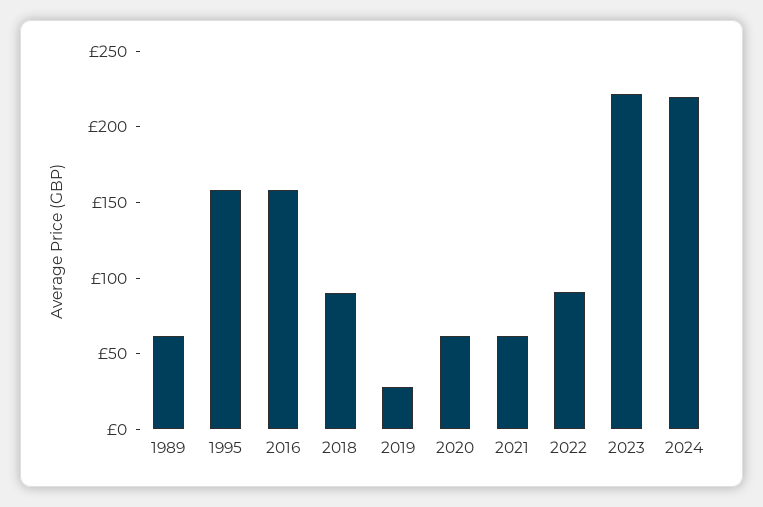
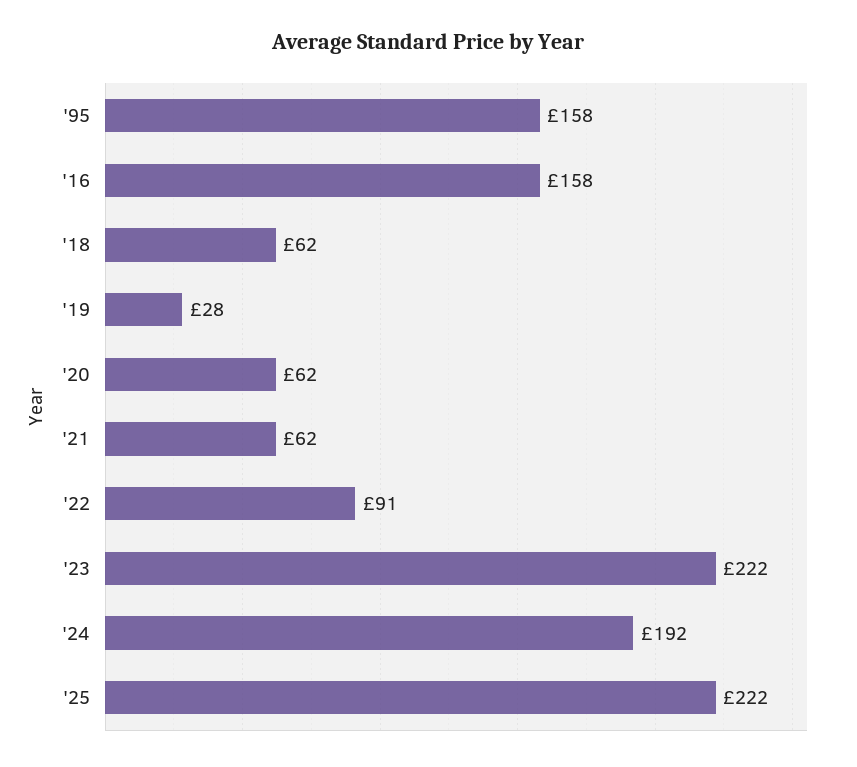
1989: 60 -> none
2018: 90 -> 62
2024: 220 -> 192
'25: none -> 222

